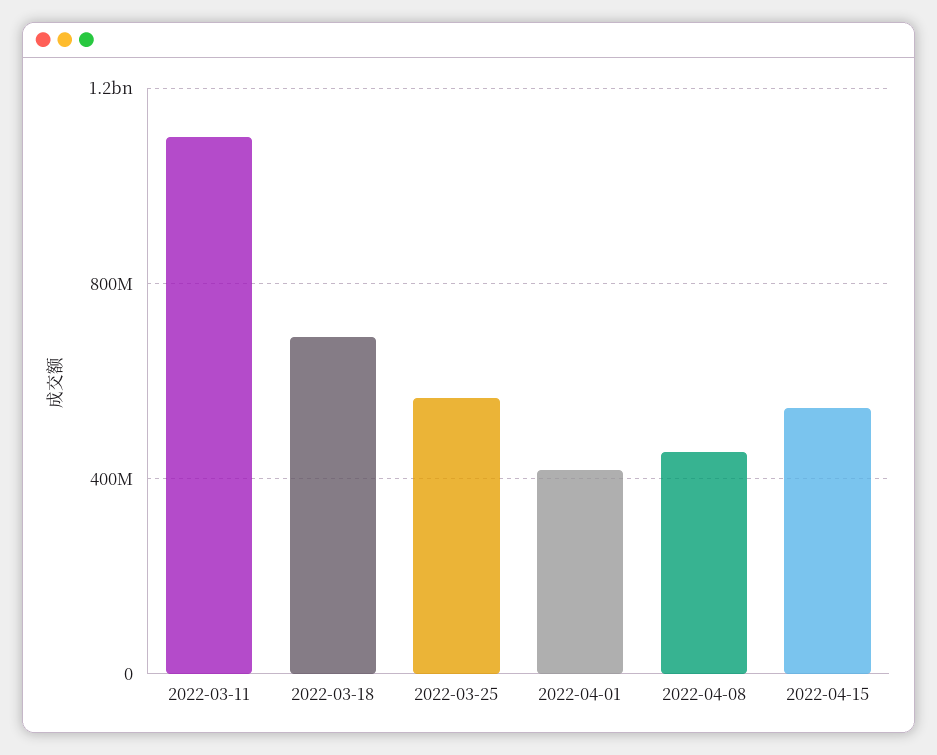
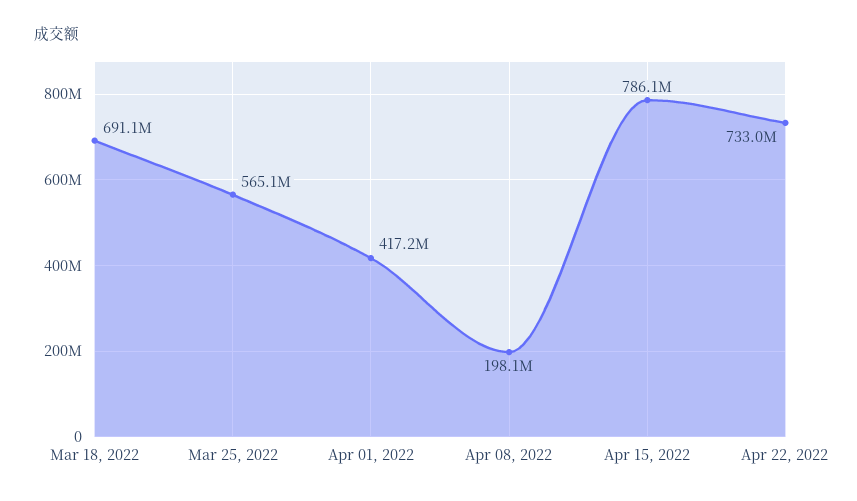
2022-03-11: 1100000000 -> none
2022-04-08: 450000000 -> 198100000
2022-04-15: 550000000 -> 786100000
Apr 22, 2022: none -> 733000000

